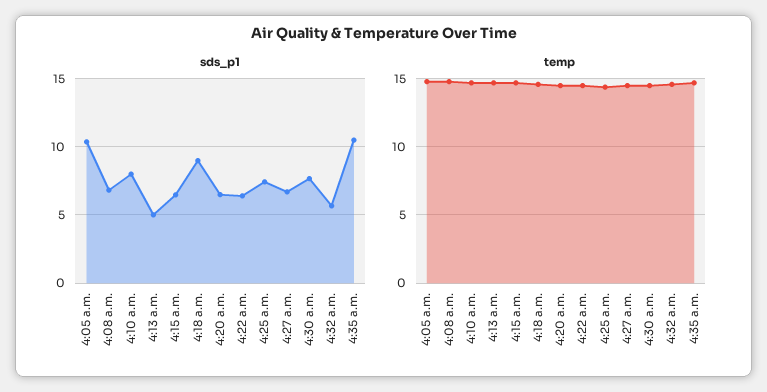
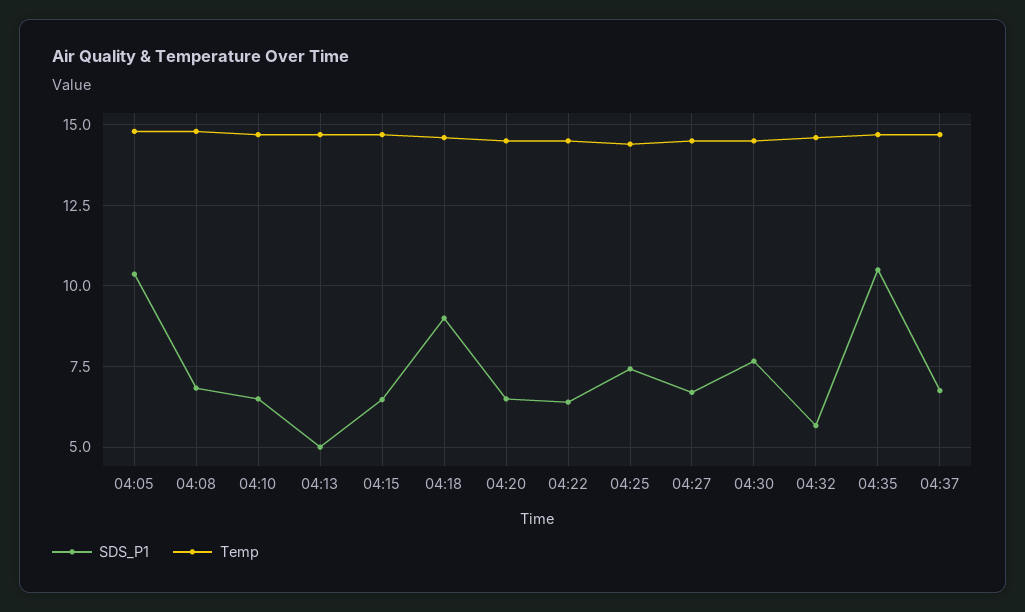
sds_p1, 4:10 a.m.: 8 -> 6.5
sds_p1, 04:37: none -> 6.75
temp, 04:37: none -> 14.75

